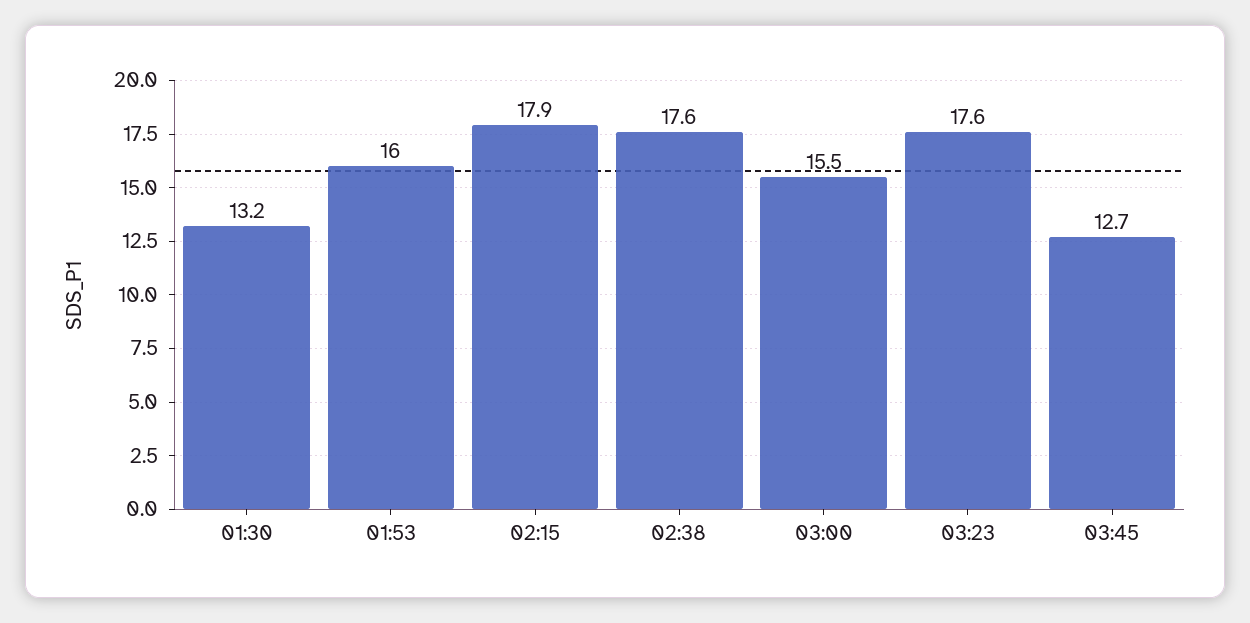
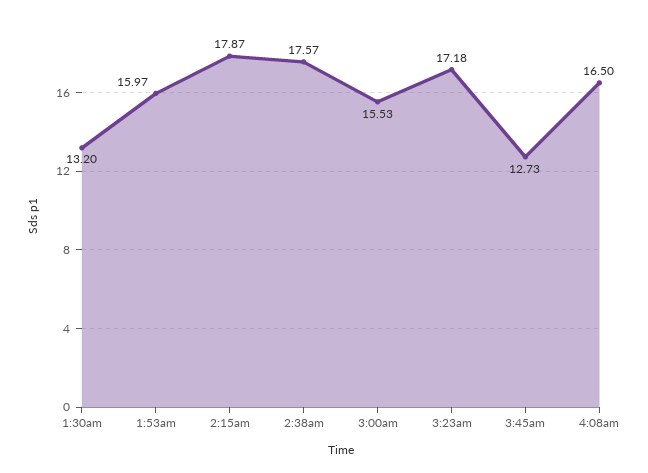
03:23: 17.6 -> 17.18
4:08am: none -> 16.5

